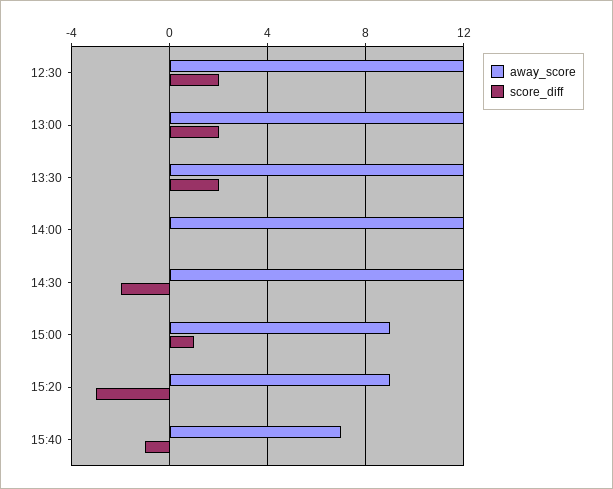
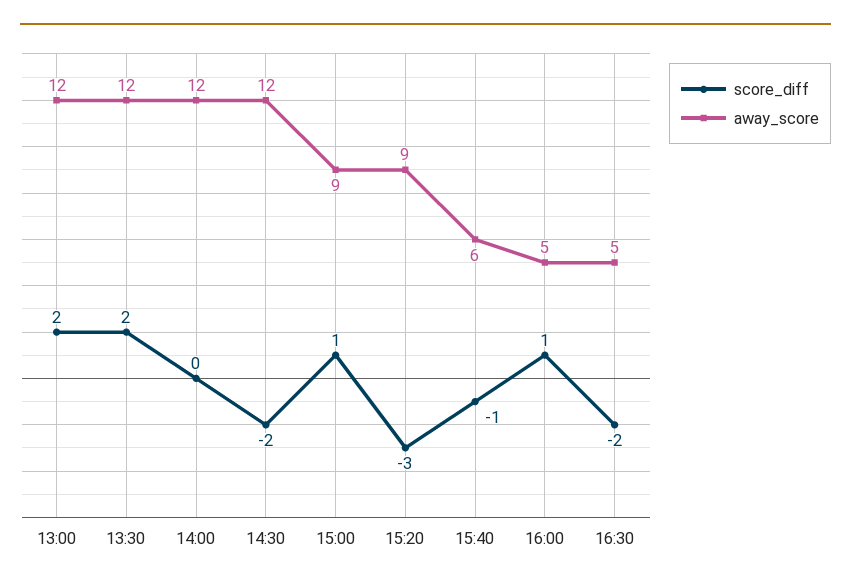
away_score, 12:30: 12 -> none
score_diff, 12:30: 2 -> none
away_score, 15:40: 7 -> 6
score_diff, 16:00: none -> 1
away_score, 16:00: none -> 5
score_diff, 16:30: none -> -2
away_score, 16:30: none -> 5

